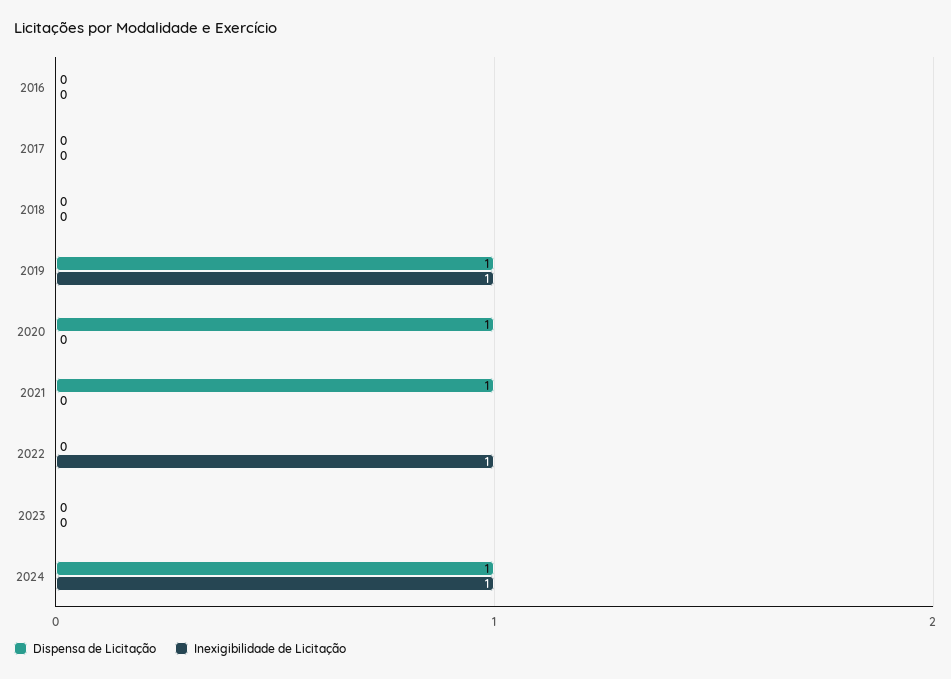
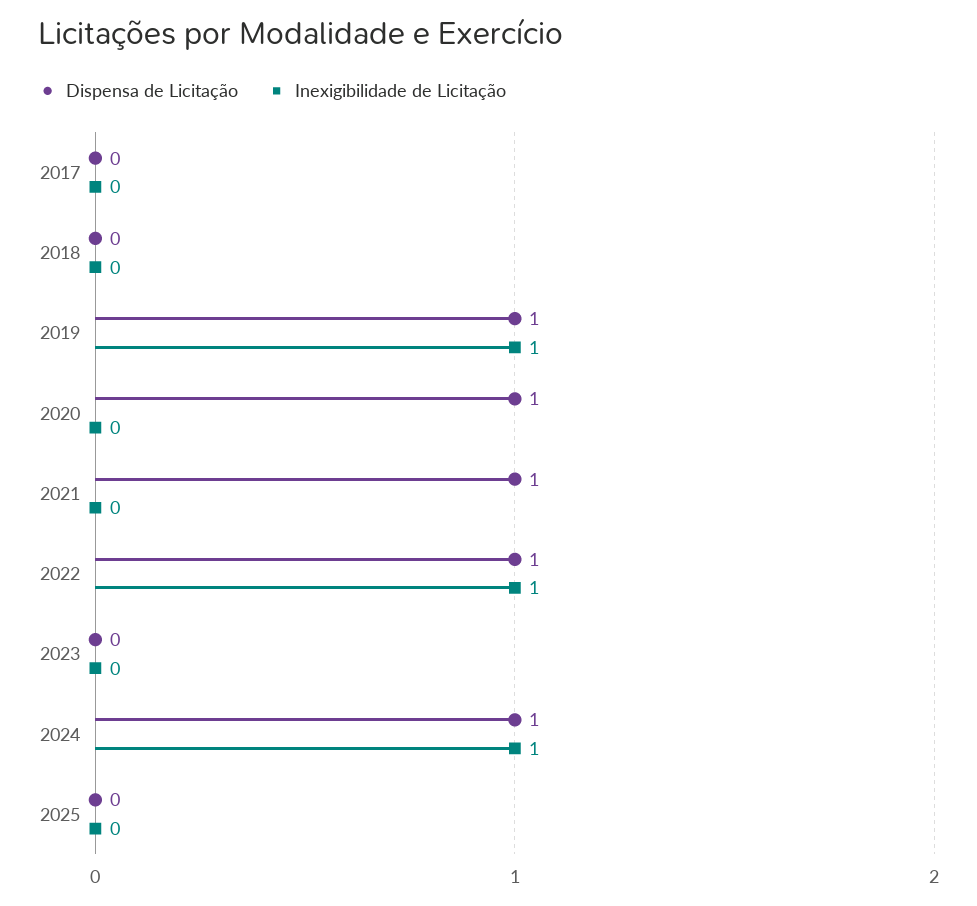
Dispensa de Licitação, 2016: 0 -> none
Inexigibilidade de Licitação, 2016: 0 -> none
Dispensa de Licitação, 2022: 0 -> 1
Dispensa de Licitação, 2025: none -> 0
Inexigibilidade de Licitação, 2025: none -> 0

